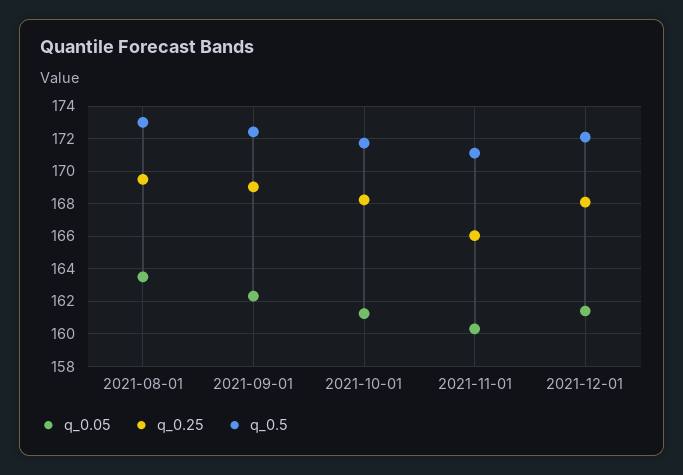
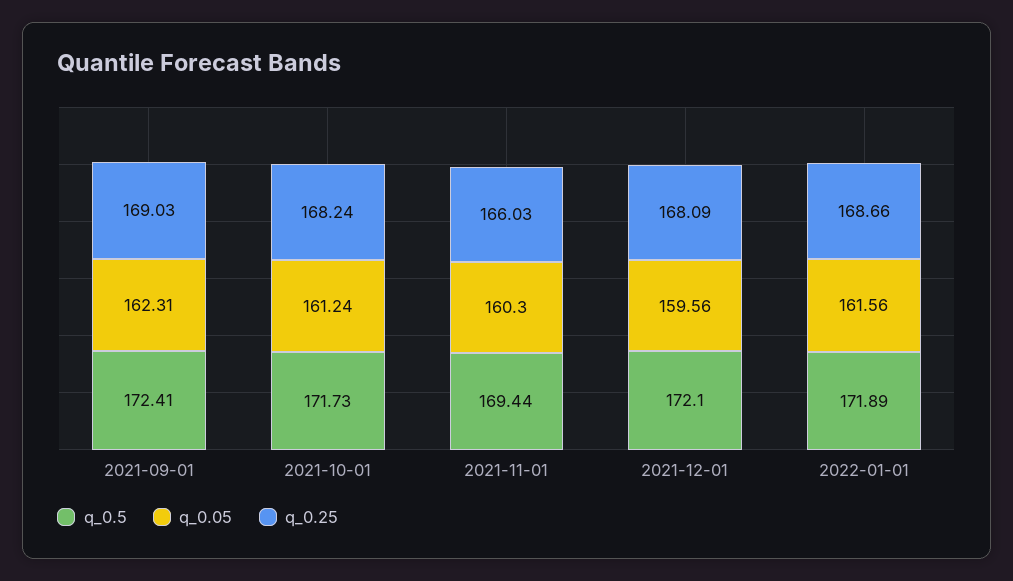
q_0.05, 2021-08-01: 163.5 -> none
q_0.25, 2021-08-01: 169.5 -> none
q_0.5, 2021-08-01: 173 -> none
q_0.5, 2021-11-01: 171 -> 169.44
q_0.05, 2021-12-01: 161.5 -> 159.56
q_0.5, 2022-01-01: none -> 171.89
q_0.05, 2022-01-01: none -> 161.56
q_0.25, 2022-01-01: none -> 168.66

